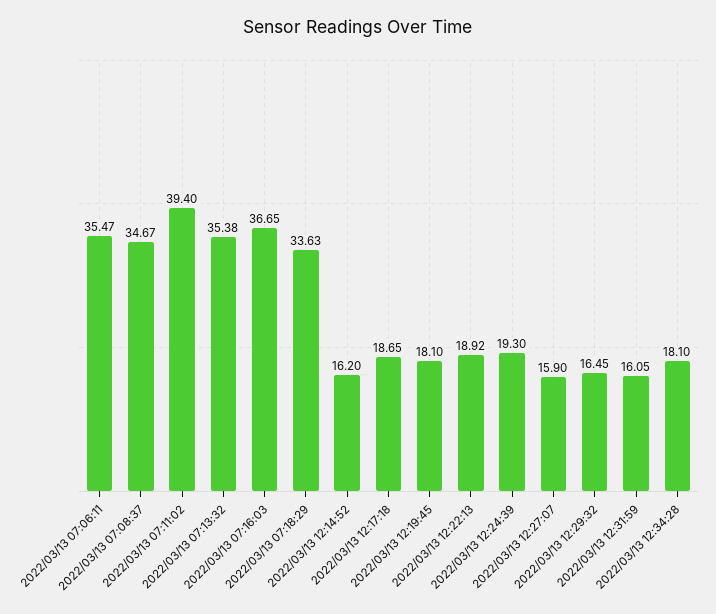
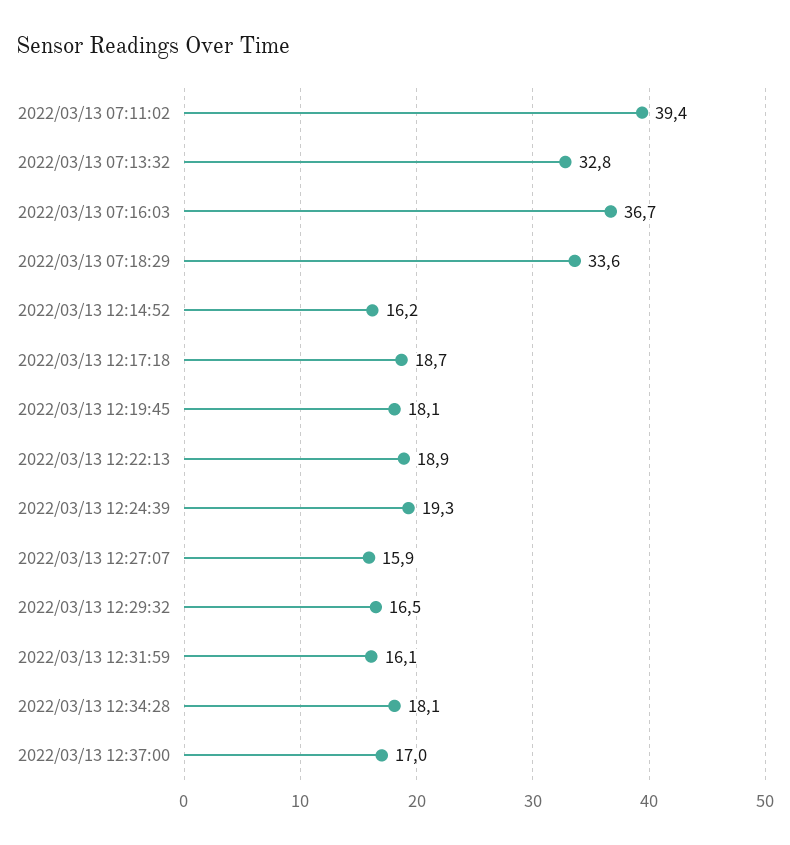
2022/03/13 07:06:11: 35.47 -> none
2022/03/13 07:08:37: 34.67 -> none
2022/03/13 07:13:32: 35.38 -> 32.8
2022/03/13 12:37:00: none -> 17

